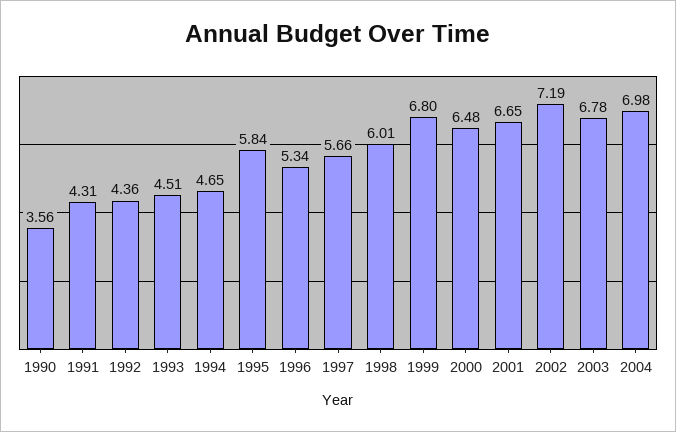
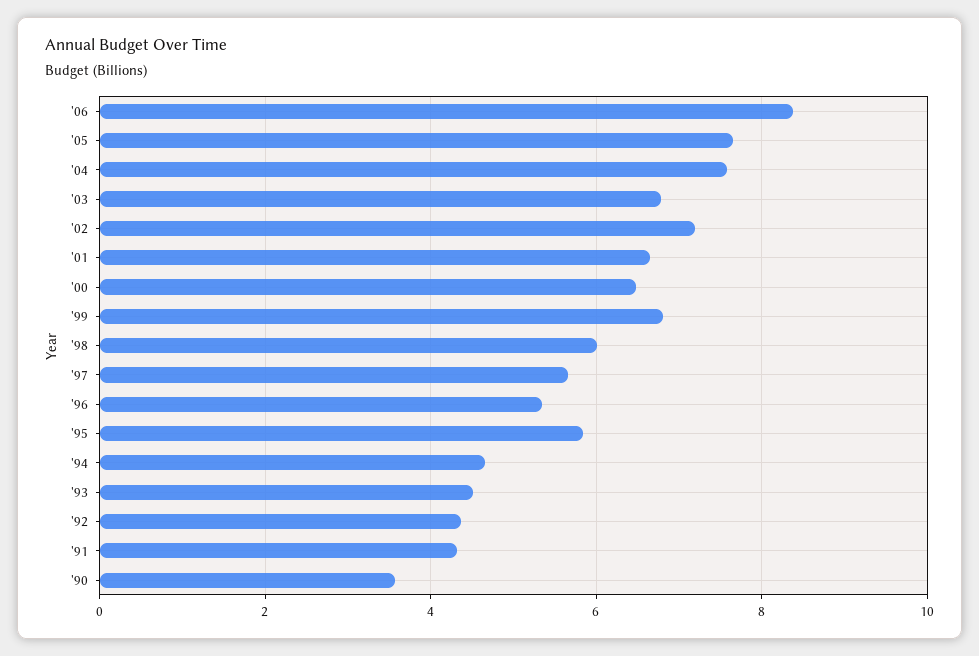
2004: 6.98 -> 7.6
'06: none -> 8.4
'05: none -> 7.6

